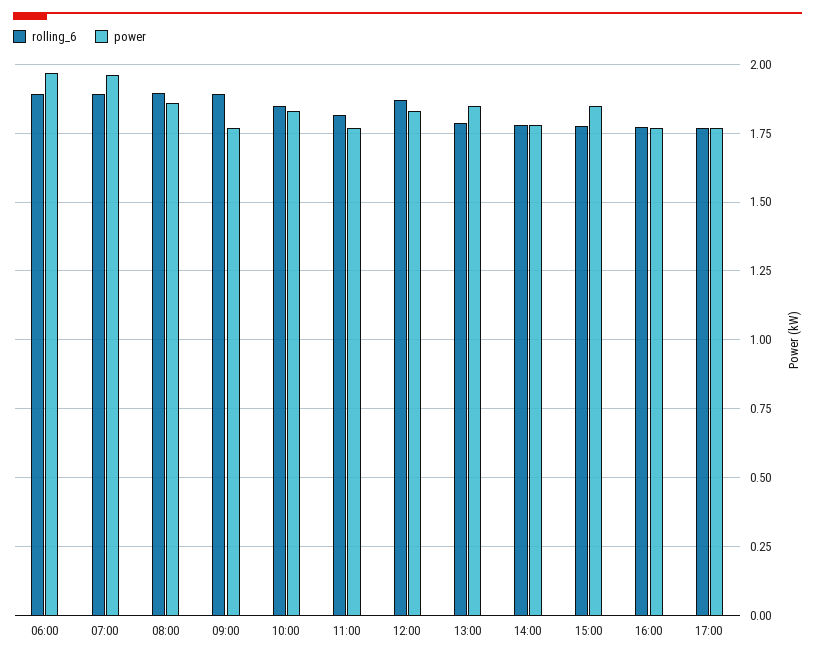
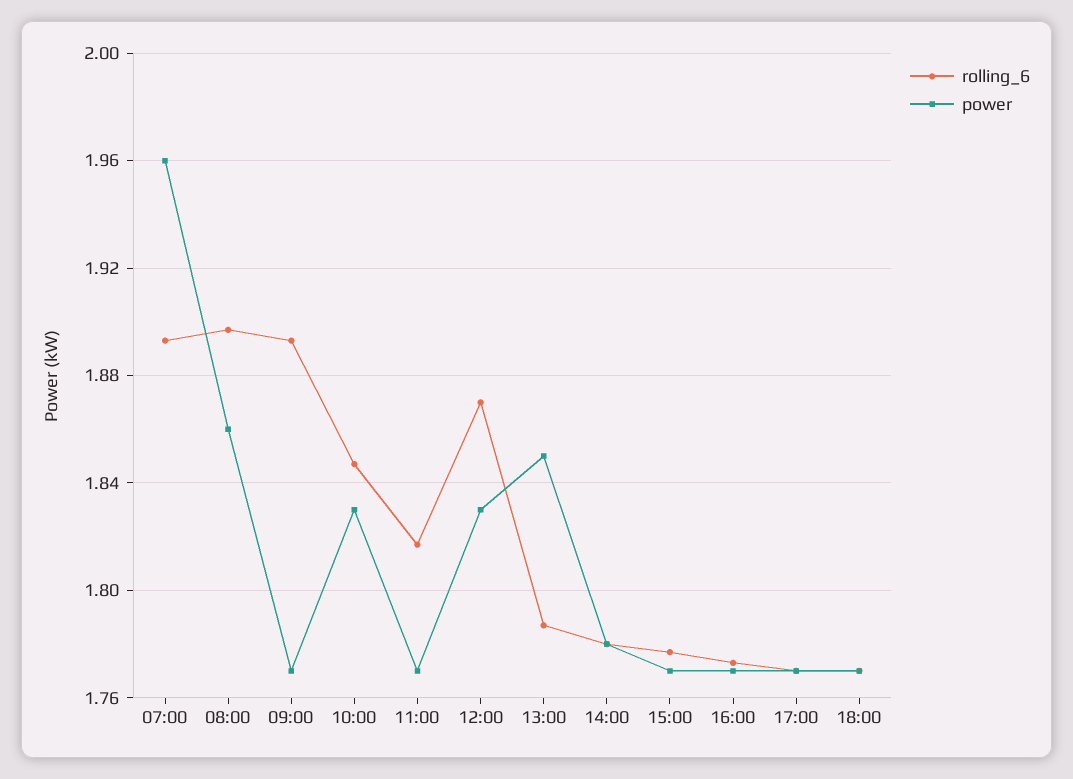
rolling_6, 06:00: 1.9 -> none
power, 06:00: 1.975 -> none
power, 15:00: 1.85 -> 1.77
rolling_6, 18:00: none -> 1.77
power, 18:00: none -> 1.77

